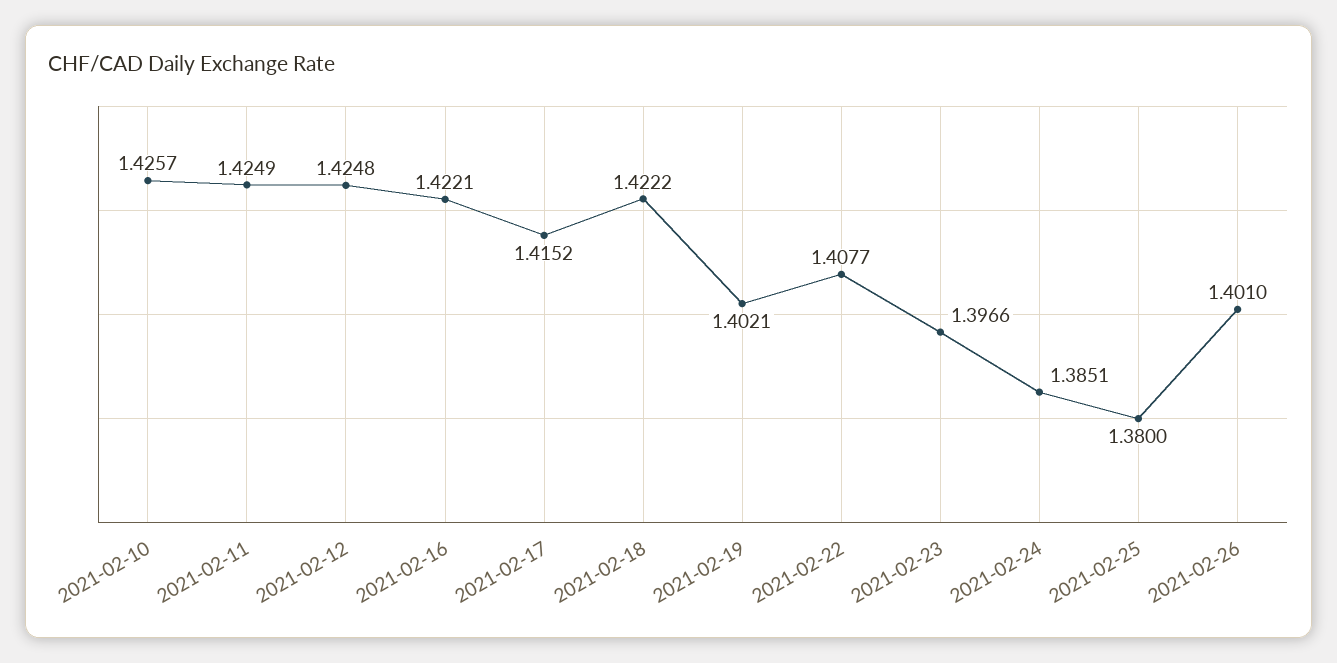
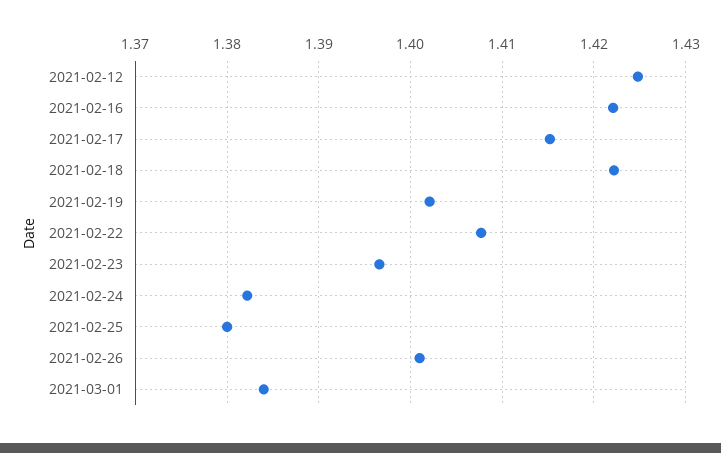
2021-02-10: 1.4257 -> none
2021-02-11: 1.4249 -> none
2021-02-24: 1.3851 -> 1.382
2021-03-01: none -> 1.384

